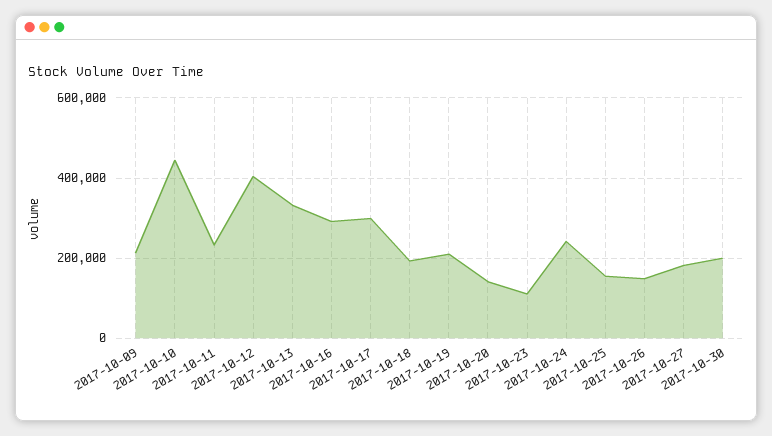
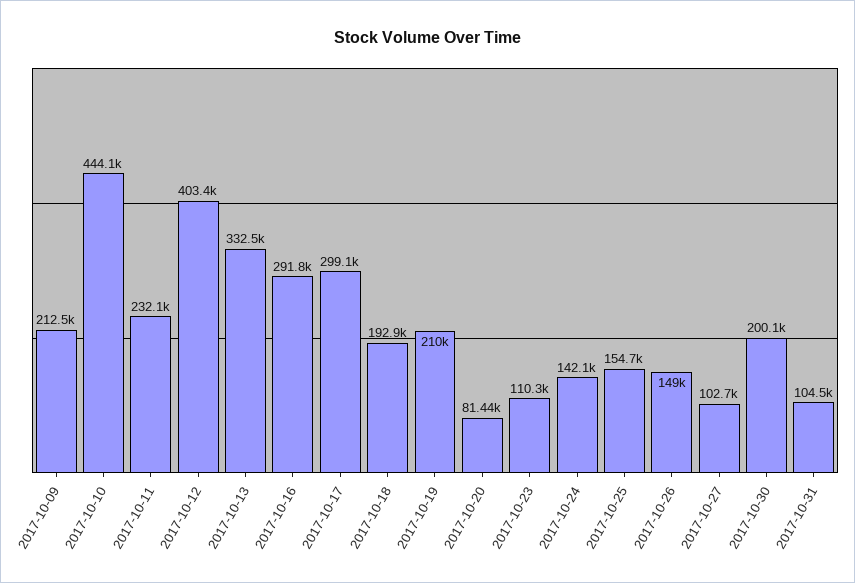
2017-10-20: 140000 -> 81440
2017-10-24: 240000 -> 142100
2017-10-27: 180000 -> 102700
2017-10-31: none -> 104500

